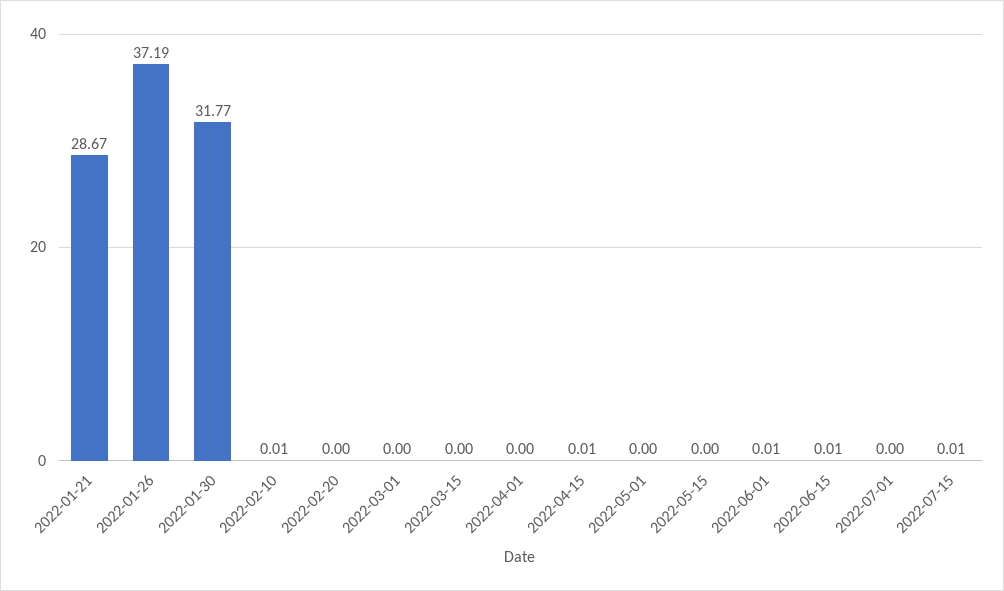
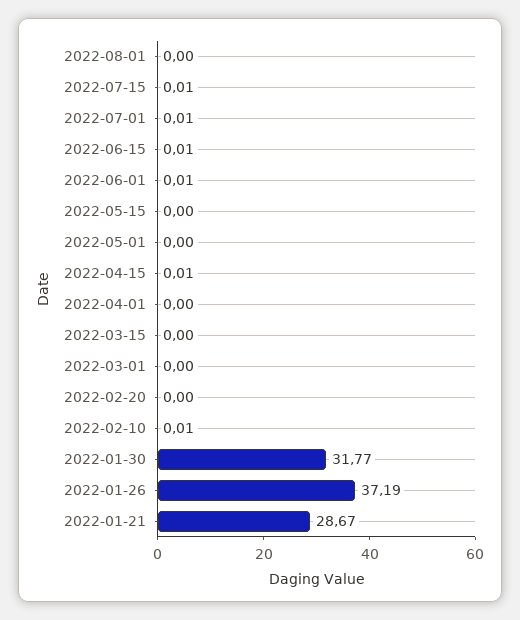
2022-07-01: 0 -> 0.01
2022-08-01: none -> 0

